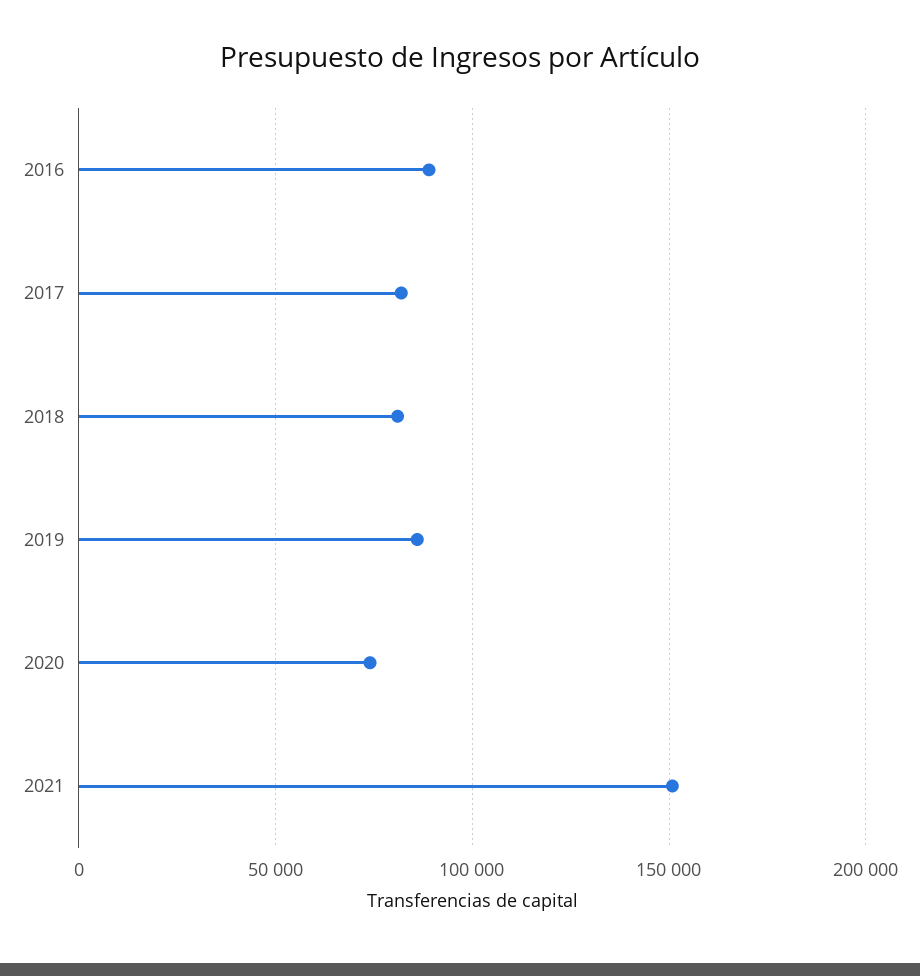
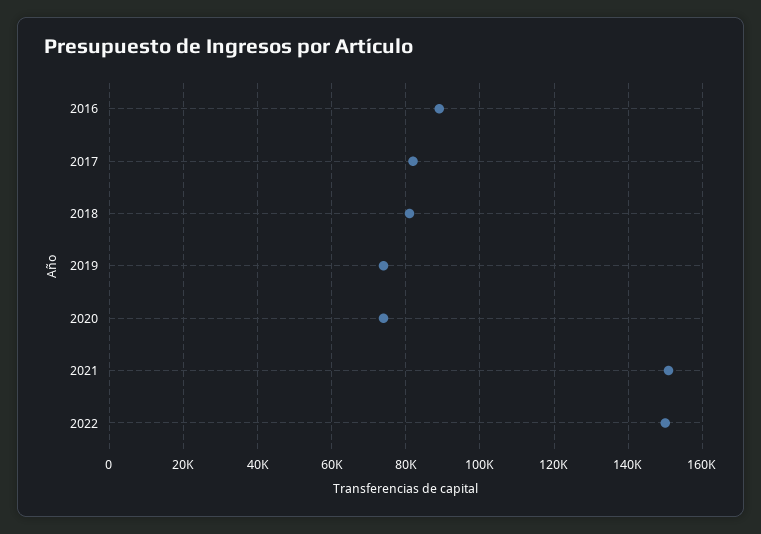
2019: 85000 -> 74000
2022: none -> 150000

